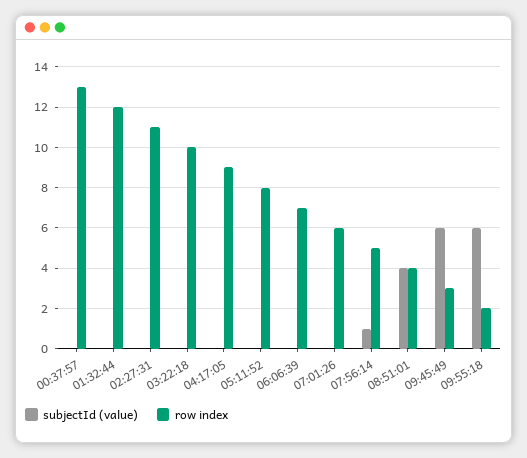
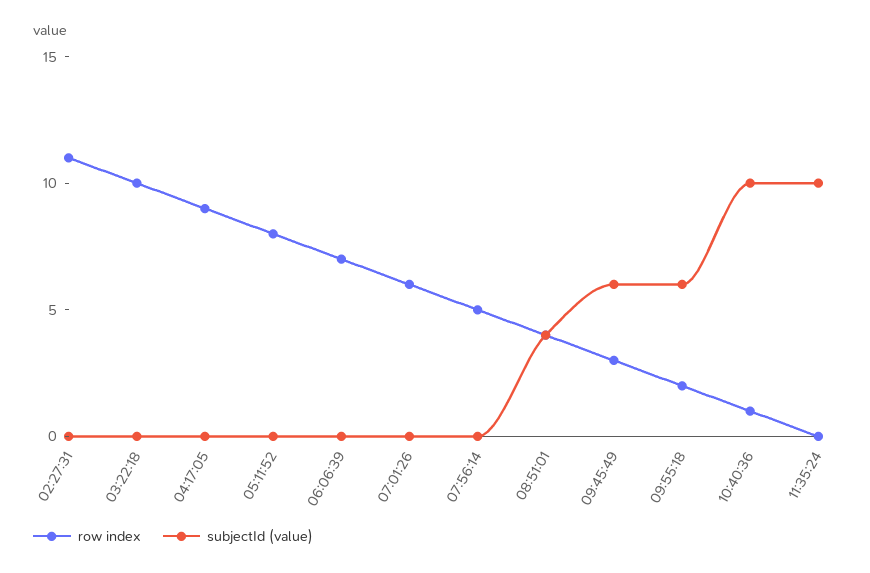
subjectId (value), 00:37:57: 0 -> none
row index, 00:37:57: 13 -> none
subjectId (value), 01:32:44: 0 -> none
row index, 01:32:44: 12 -> none
subjectId (value), 07:56:14: 1 -> 0
row index, 10:40:36: none -> 1
subjectId (value), 10:40:36: none -> 10
row index, 11:35:24: none -> 0
subjectId (value), 11:35:24: none -> 10

